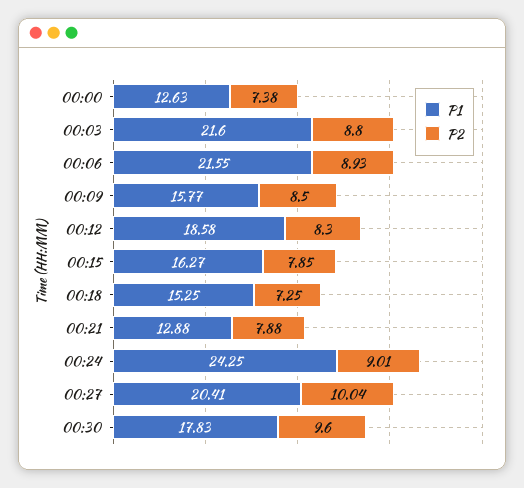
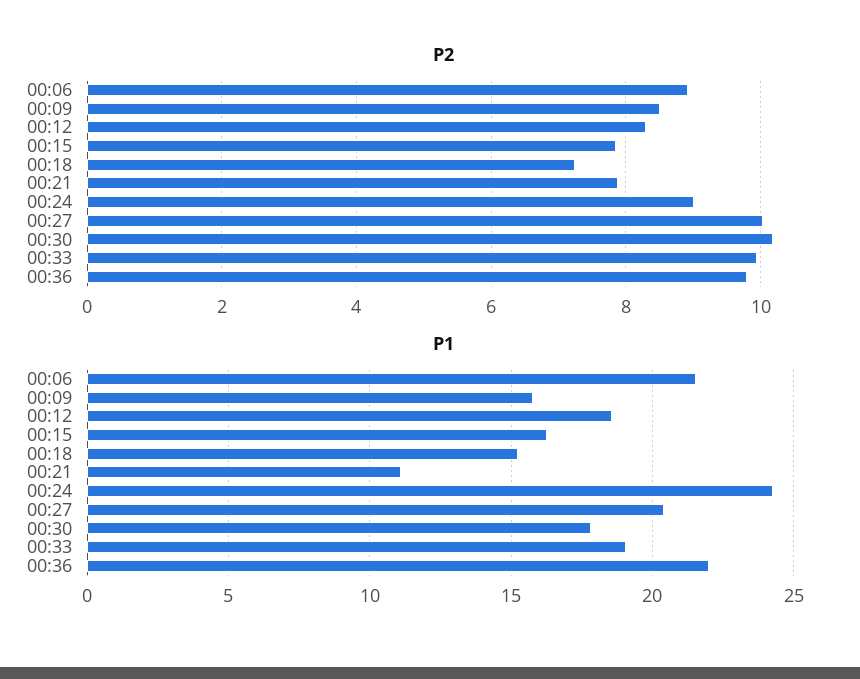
P1, 00:00: 12.63 -> none
P2, 00:00: 7.38 -> none
P1, 00:03: 21.6 -> none
P2, 00:03: 8.8 -> none
P1, 00:21: 12.88 -> 11
P2, 00:30: 9.6 -> 10.2
P2, 00:33: none -> 10
P2, 00:36: none -> 9.8
P1, 00:33: none -> 19
P1, 00:36: none -> 22

